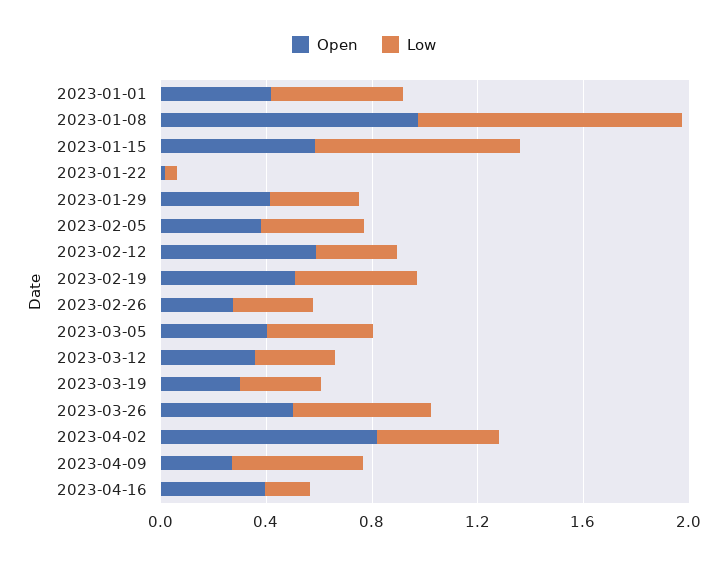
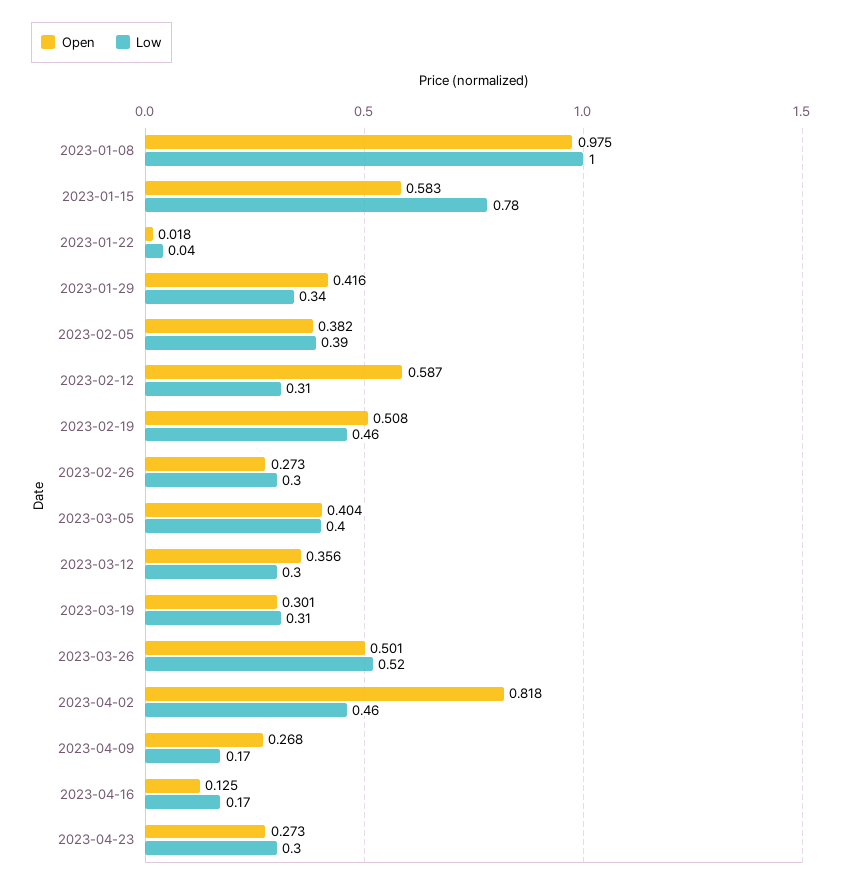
Open, 2023-01-01: 0.4 -> none
Low, 2023-01-01: 0.5 -> none
Low, 2023-04-09: 0.5 -> 0.17
Open, 2023-04-16: 0.4 -> 0.125
Open, 2023-04-23: none -> 0.273
Low, 2023-04-23: none -> 0.3

